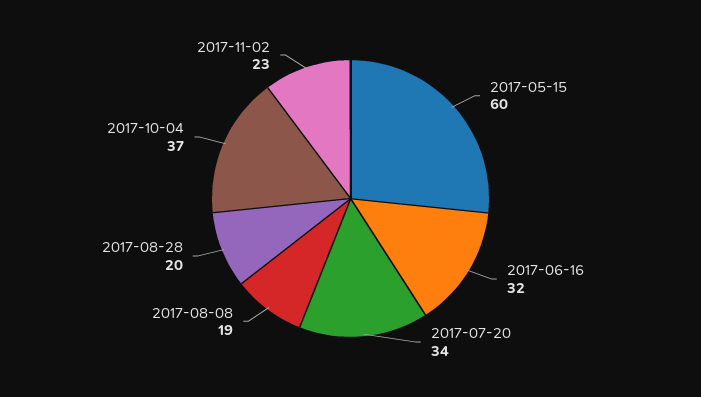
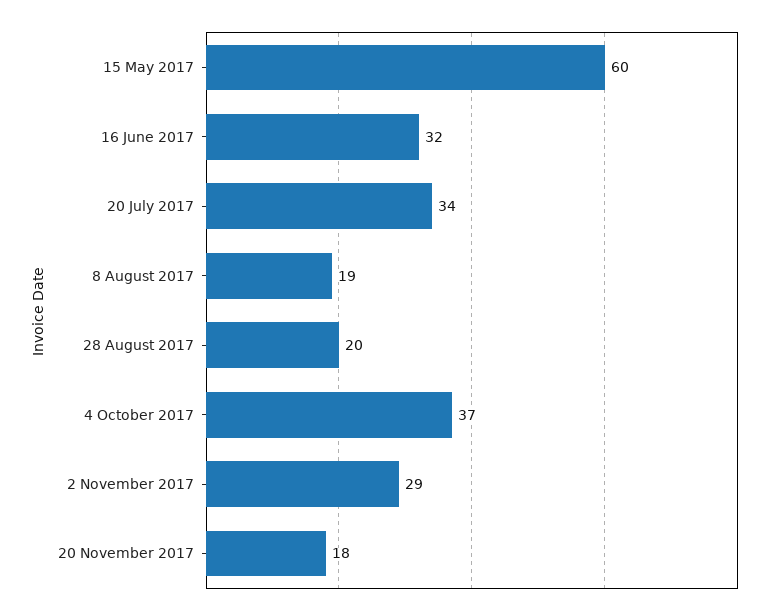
2017-11-02: 23 -> 29
20 November 2017: none -> 18

